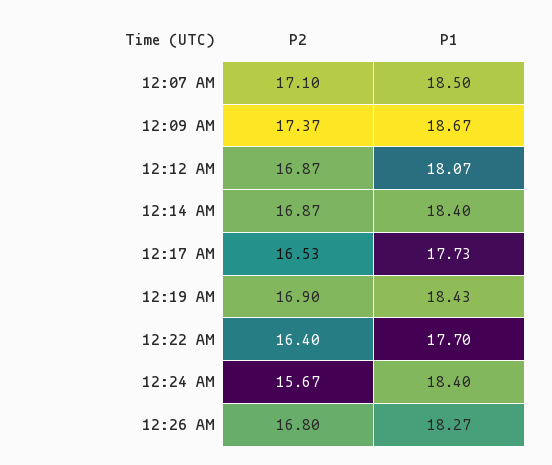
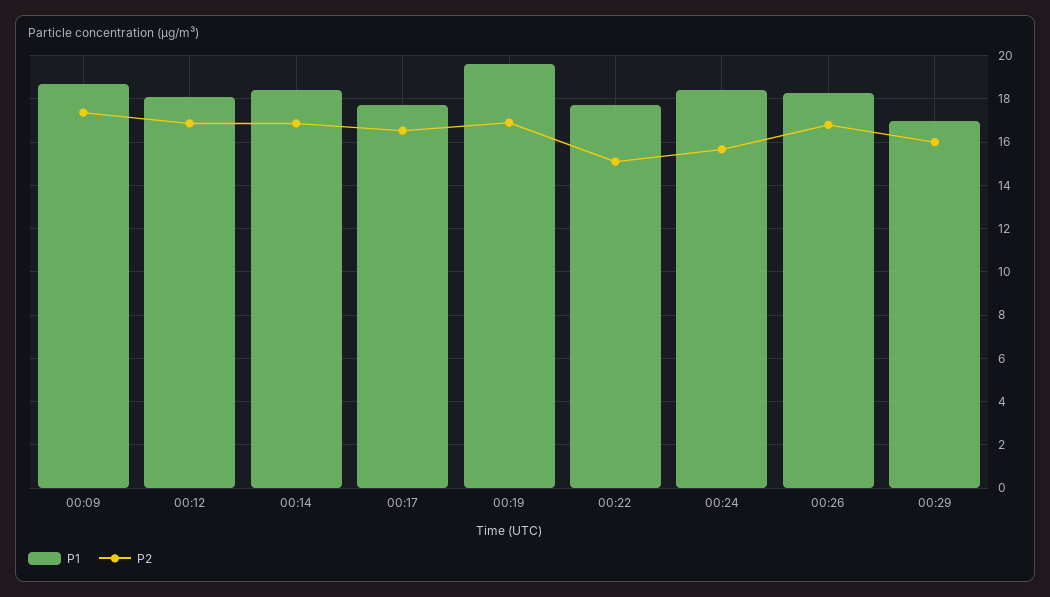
P2, 12:07 AM: 17.1 -> none
P1, 12:07 AM: 18.5 -> none
P1, 12:19 AM: 18.43 -> 19.5
P2, 12:22 AM: 16.4 -> 15
P1, 00:29: none -> 17
P2, 00:29: none -> 16

